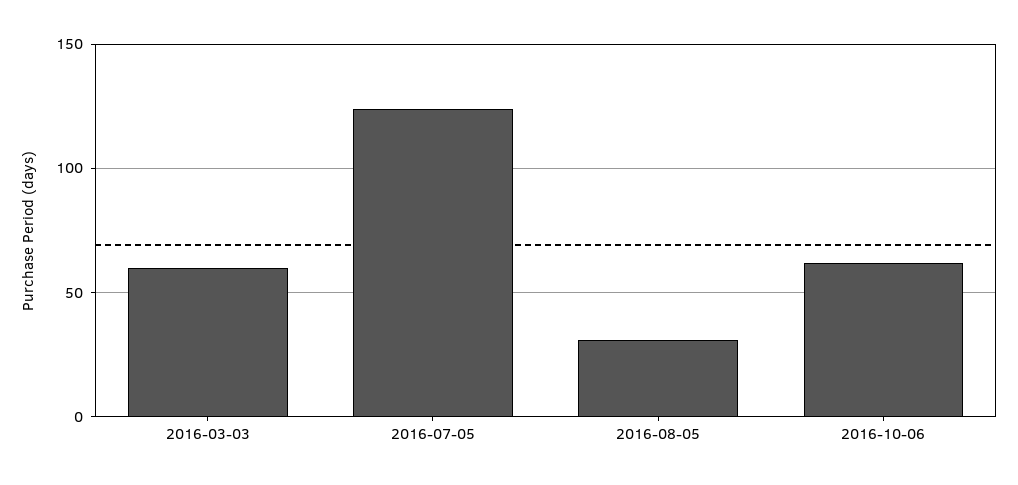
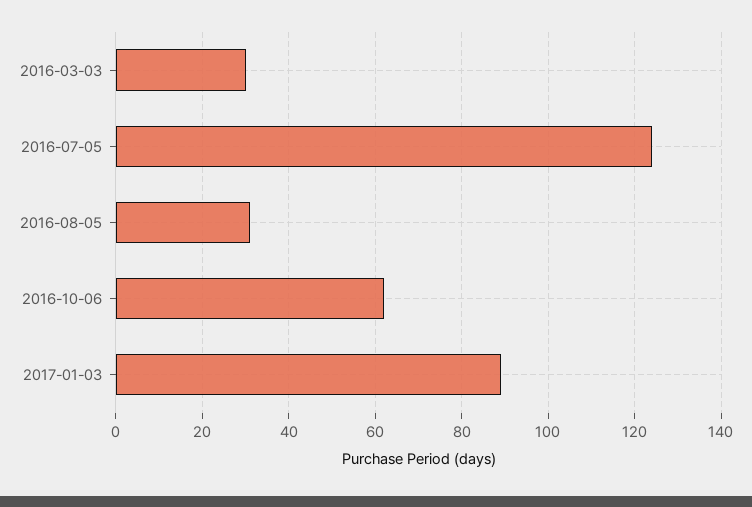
2016-03-03: 60 -> 30
2017-01-03: none -> 90

